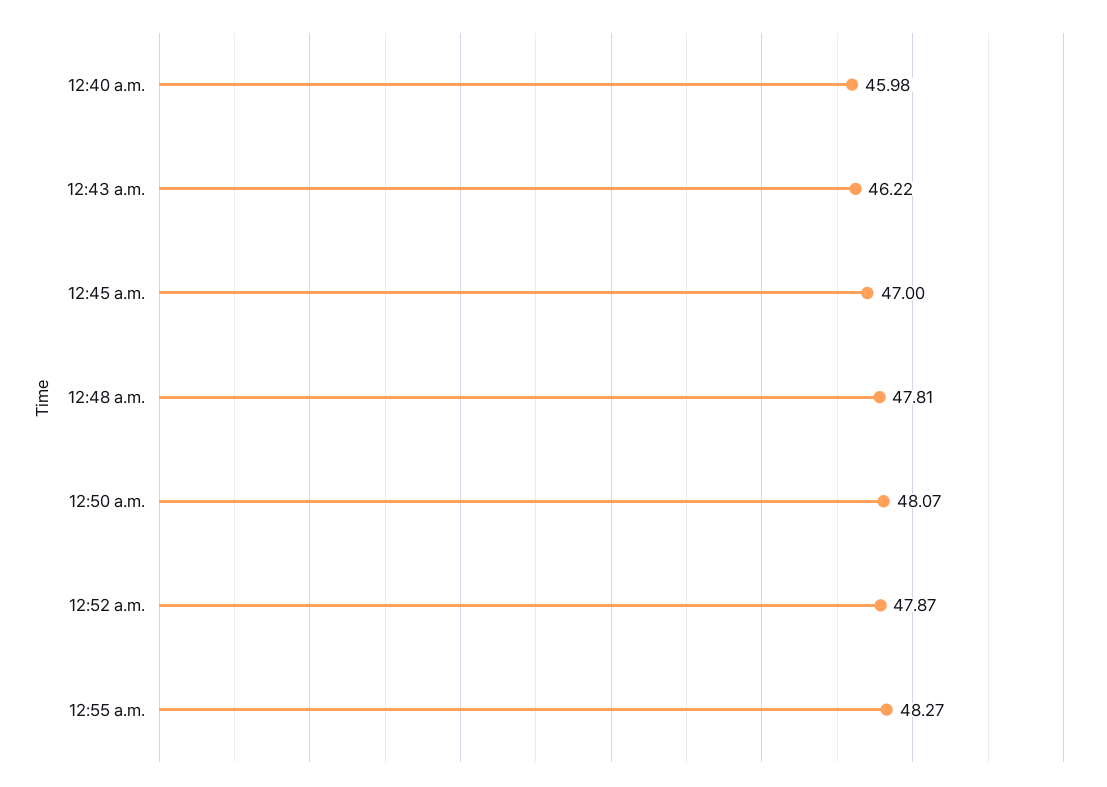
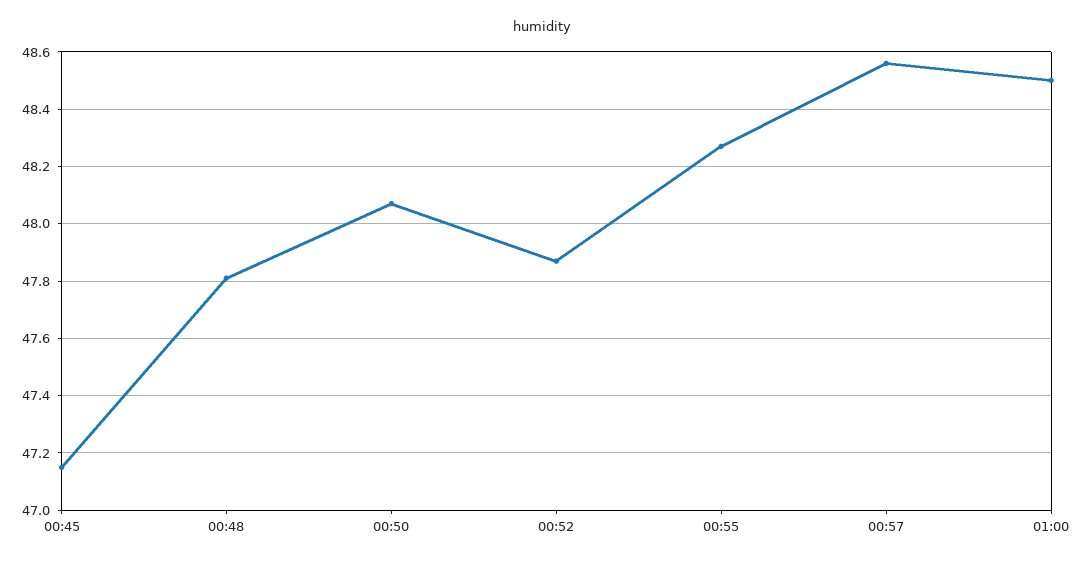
12:40 a.m.: 45.98 -> none
12:43 a.m.: 46.22 -> none
12:45 a.m.: 47 -> 47.15
00:57: none -> 48.55
01:00: none -> 48.5

